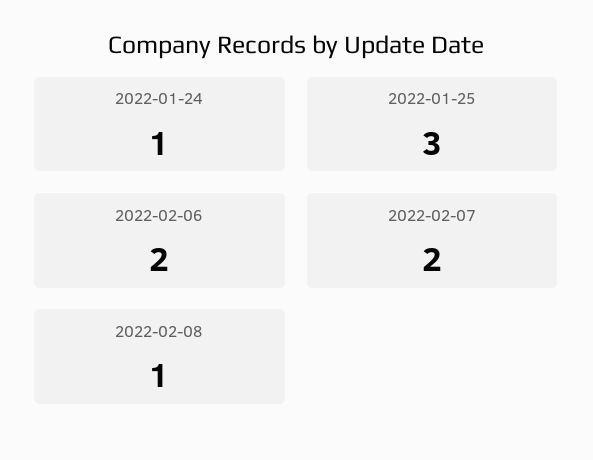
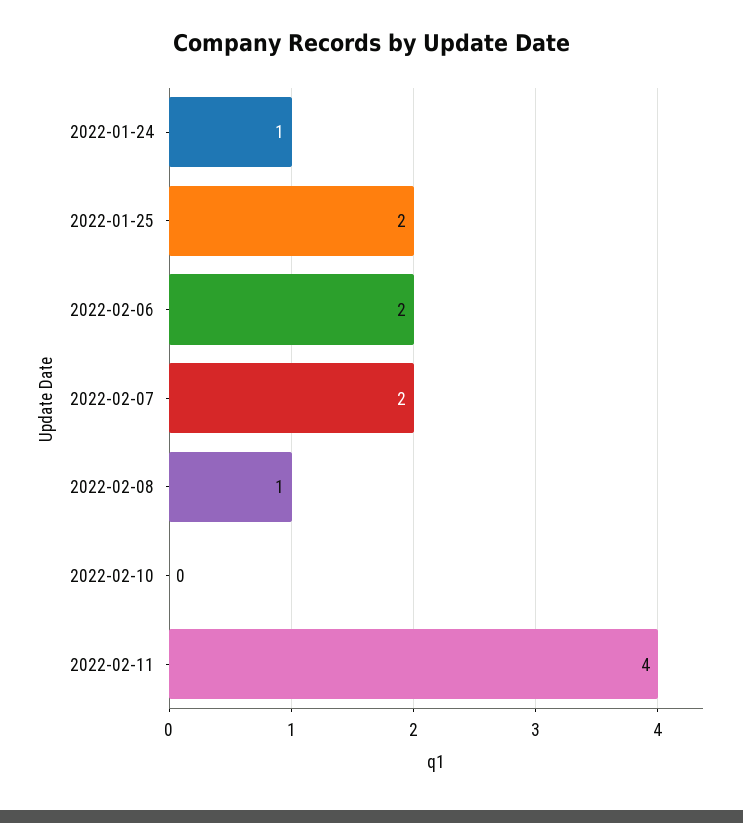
2022-01-25: 3 -> 2
2022-02-10: none -> 0
2022-02-11: none -> 4

